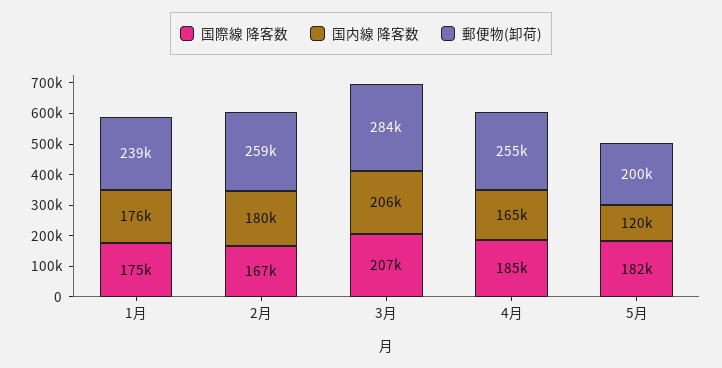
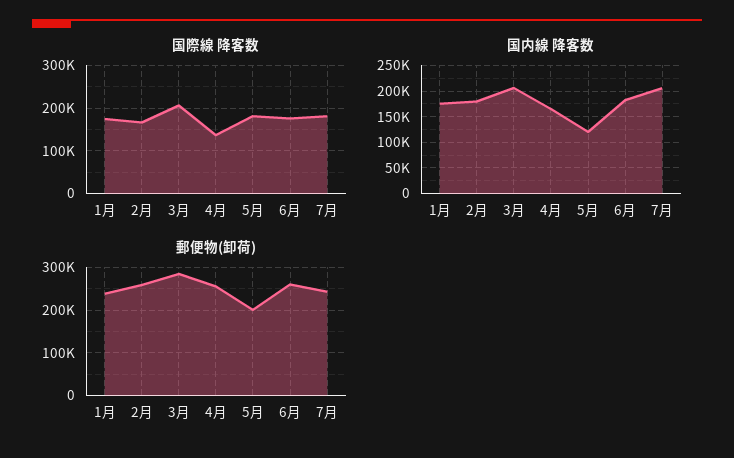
国際線 降客数, 4月: 185000 -> 140000
国際線 降客数, 6月: none -> 180000
国際線 降客数, 7月: none -> 180000
国内線 降客数, 6月: none -> 175000
国内線 降客数, 7月: none -> 200000
郵便物(卸荷), 6月: none -> 260000
郵便物(卸荷), 7月: none -> 240000

